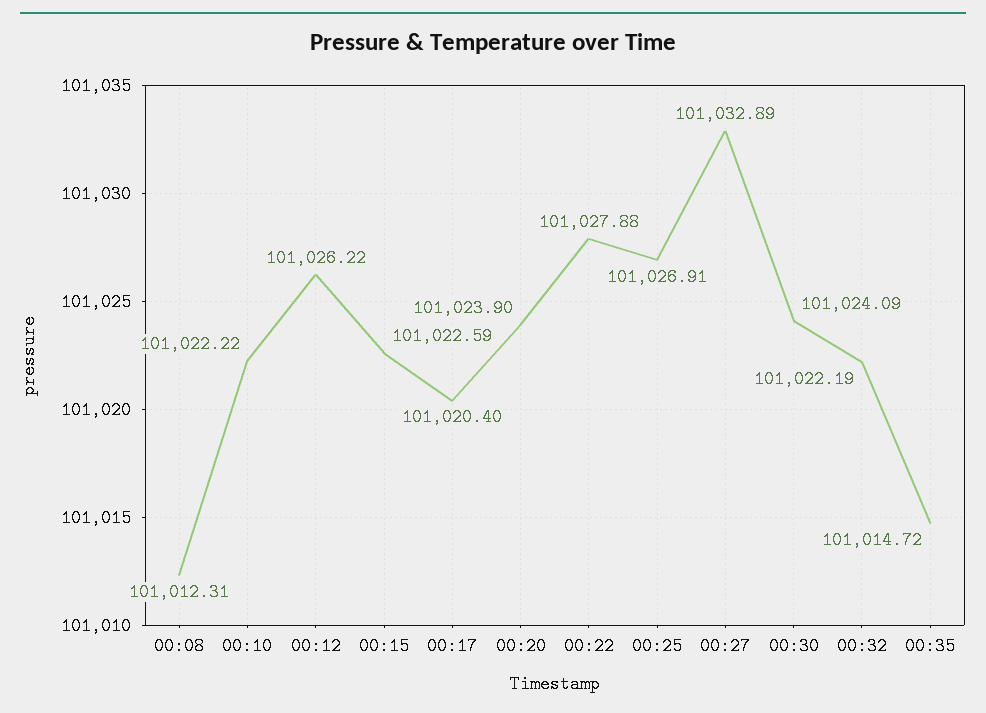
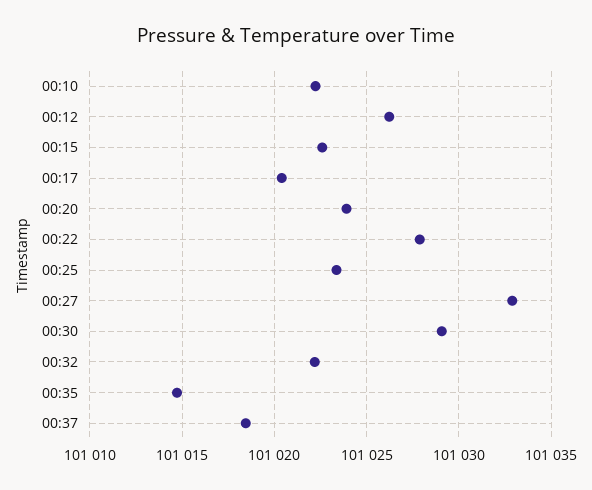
00:08: 101012.31 -> none
00:25: 101026.91 -> 101023.5
00:30: 101024.09 -> 101029
00:37: none -> 101018.5

